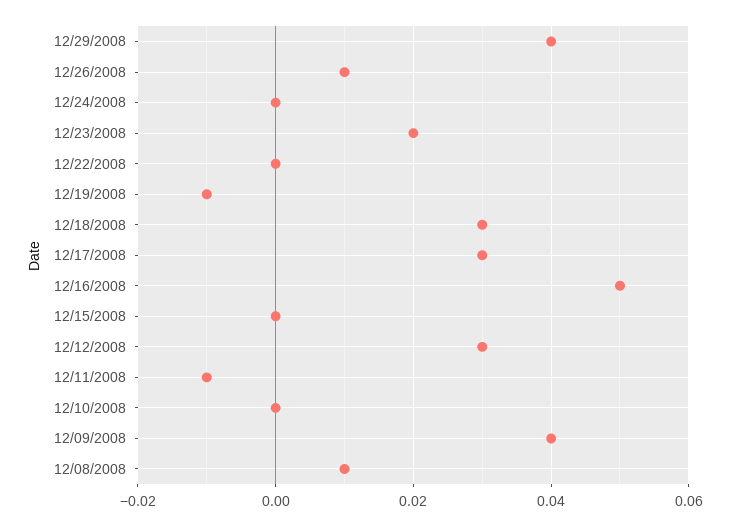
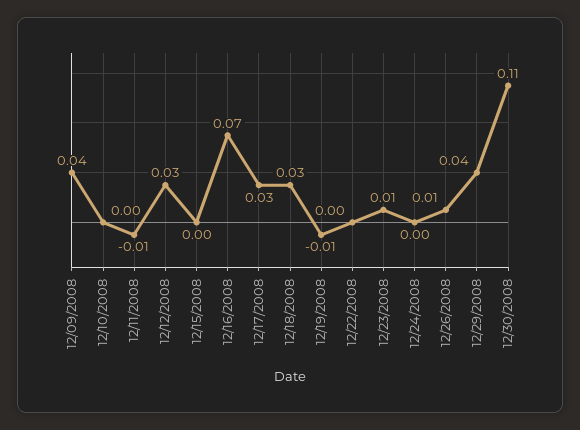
12/23/2008: 0.02 -> 0.01
12/16/2008: 0.05 -> 0.07
12/08/2008: 0.01 -> none
12/30/2008: none -> 0.11

